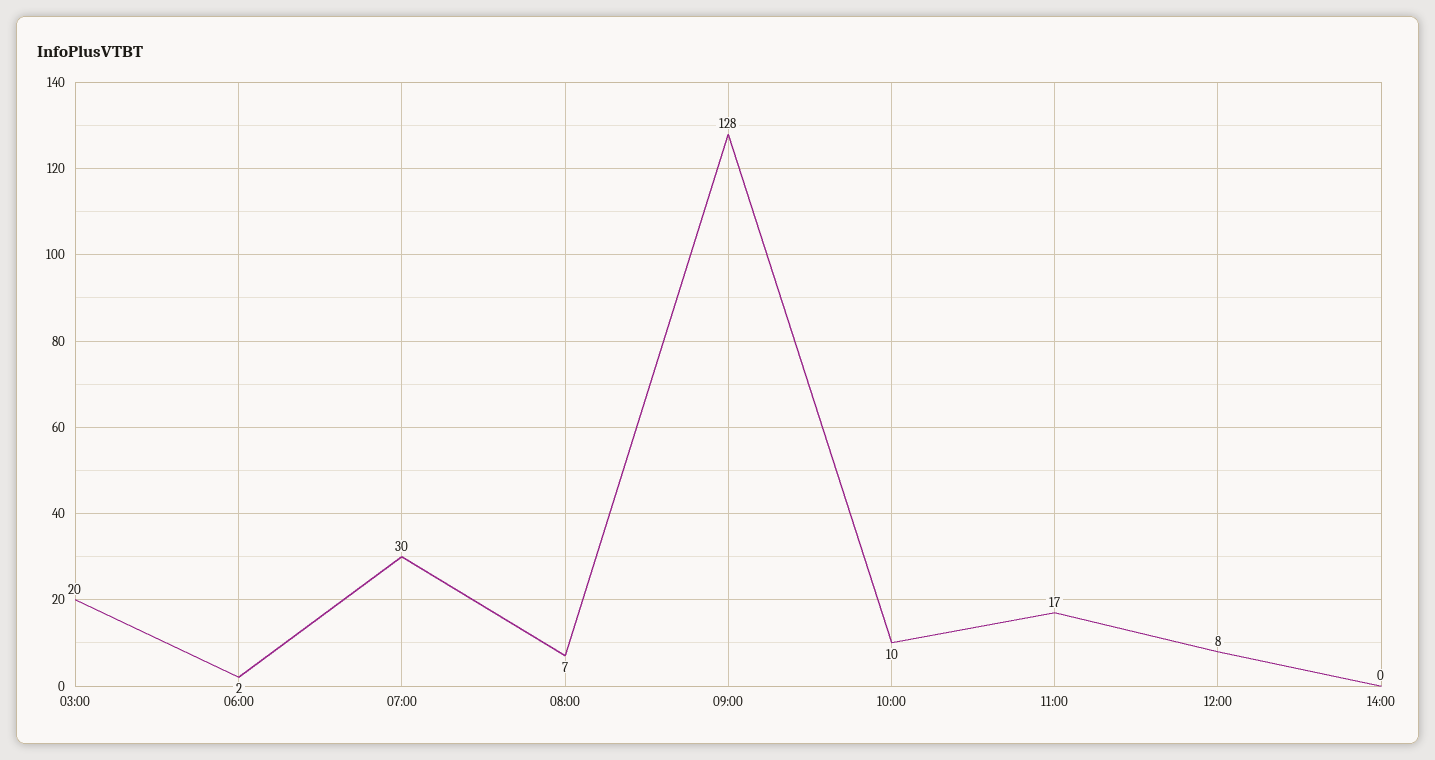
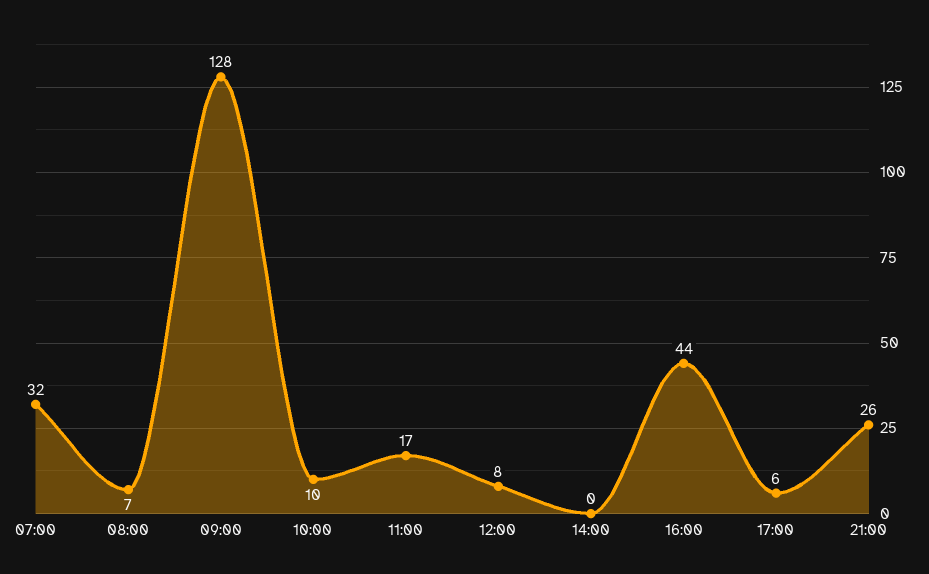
03:00: 20 -> none
06:00: 2 -> none
07:00: 30 -> 32
16:00: none -> 44
17:00: none -> 6
21:00: none -> 26

